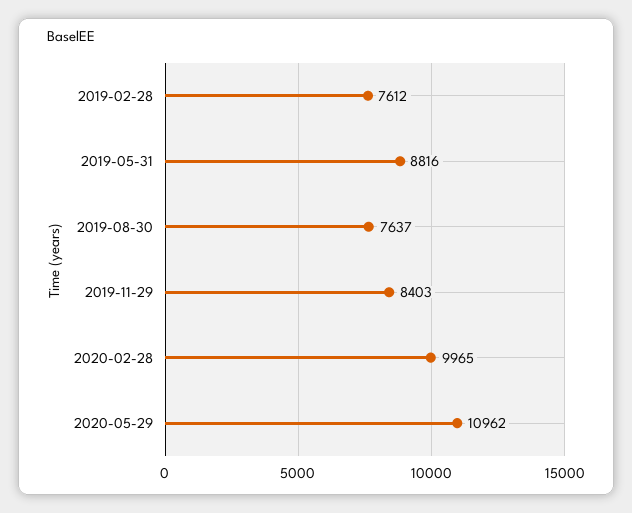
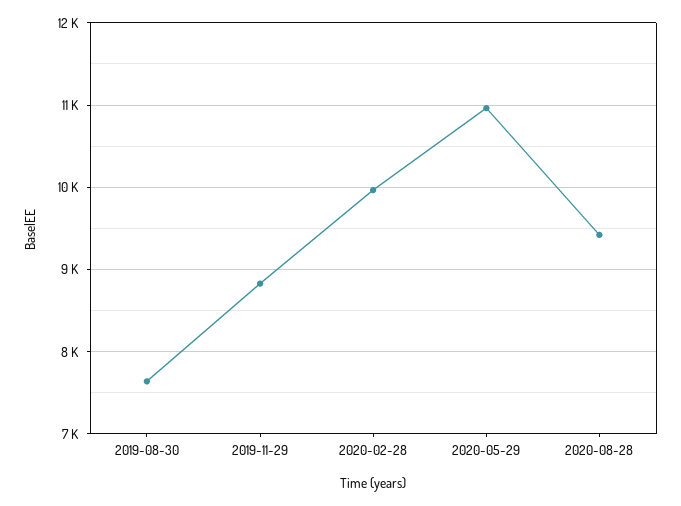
2019-02-28: 7612 -> none
2019-05-31: 8816 -> none
2019-11-29: 8403 -> 8800
2020-08-28: none -> 9400

